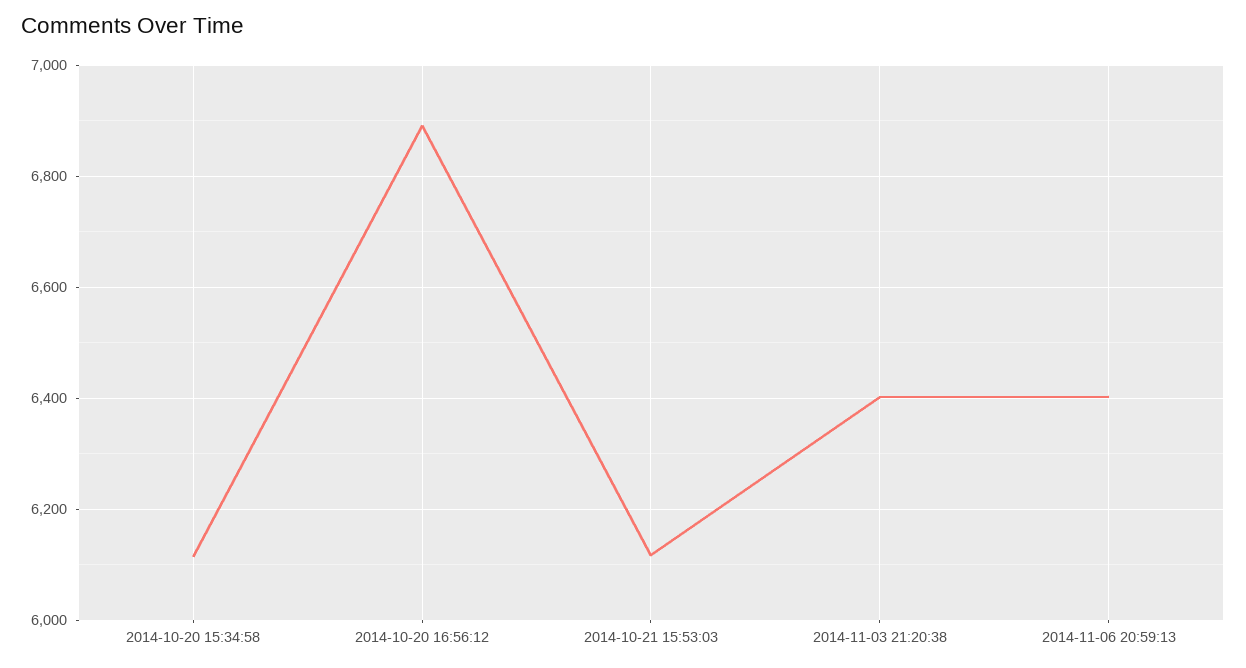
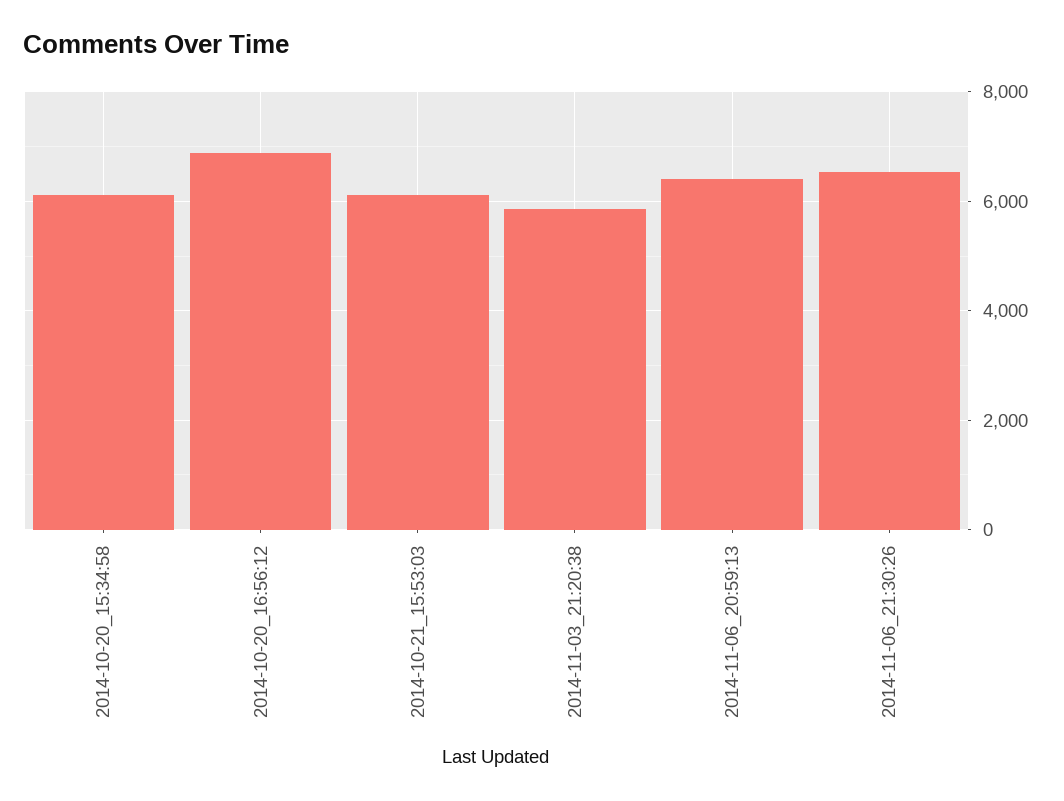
2014-11-03 21:20:38: 6400 -> 5800
2014-11-06_21:30:26: none -> 6600

